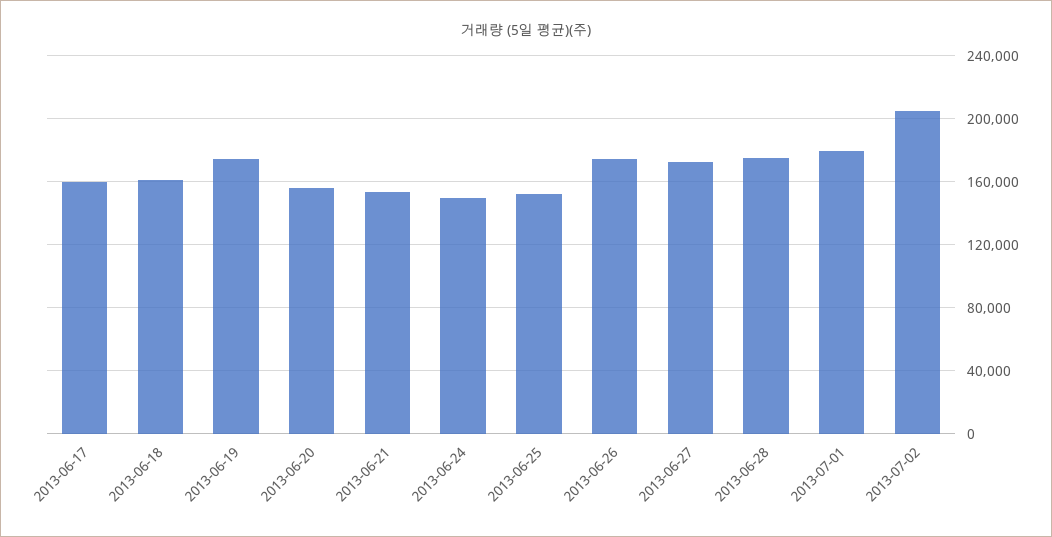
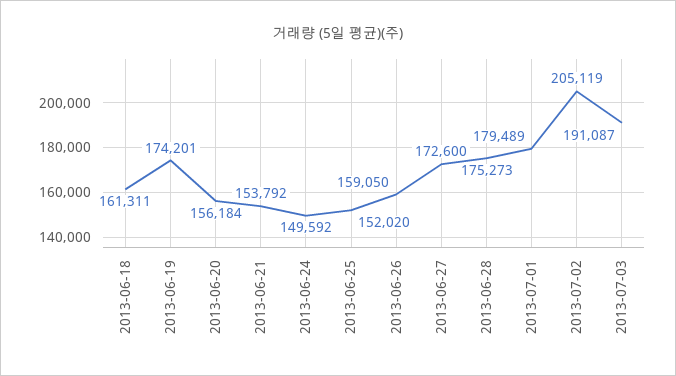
2013-06-17: 160000 -> none
2013-06-26: 175000 -> 159050
2013-07-03: none -> 191087

